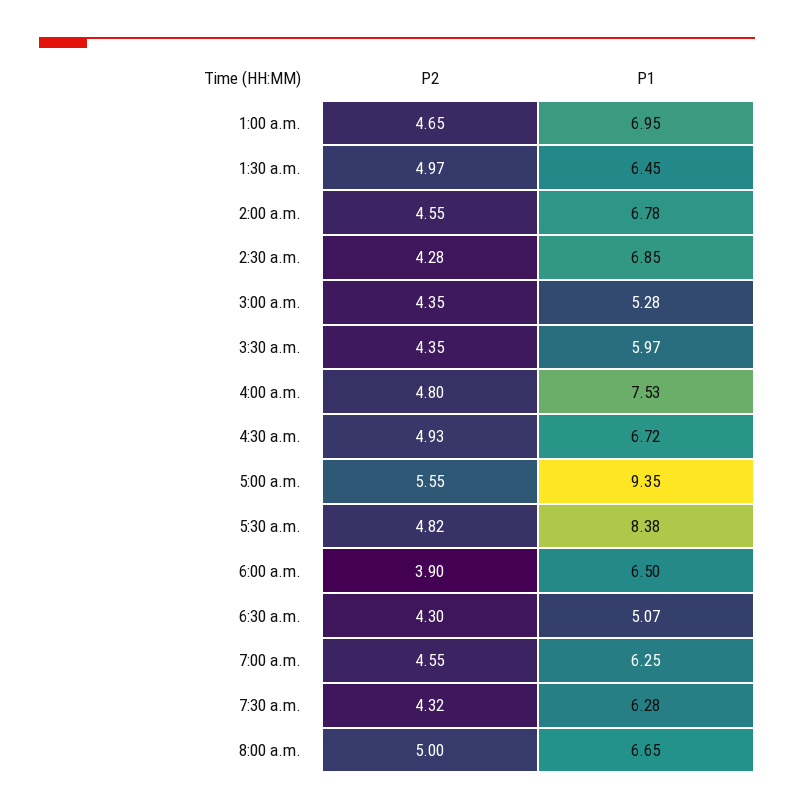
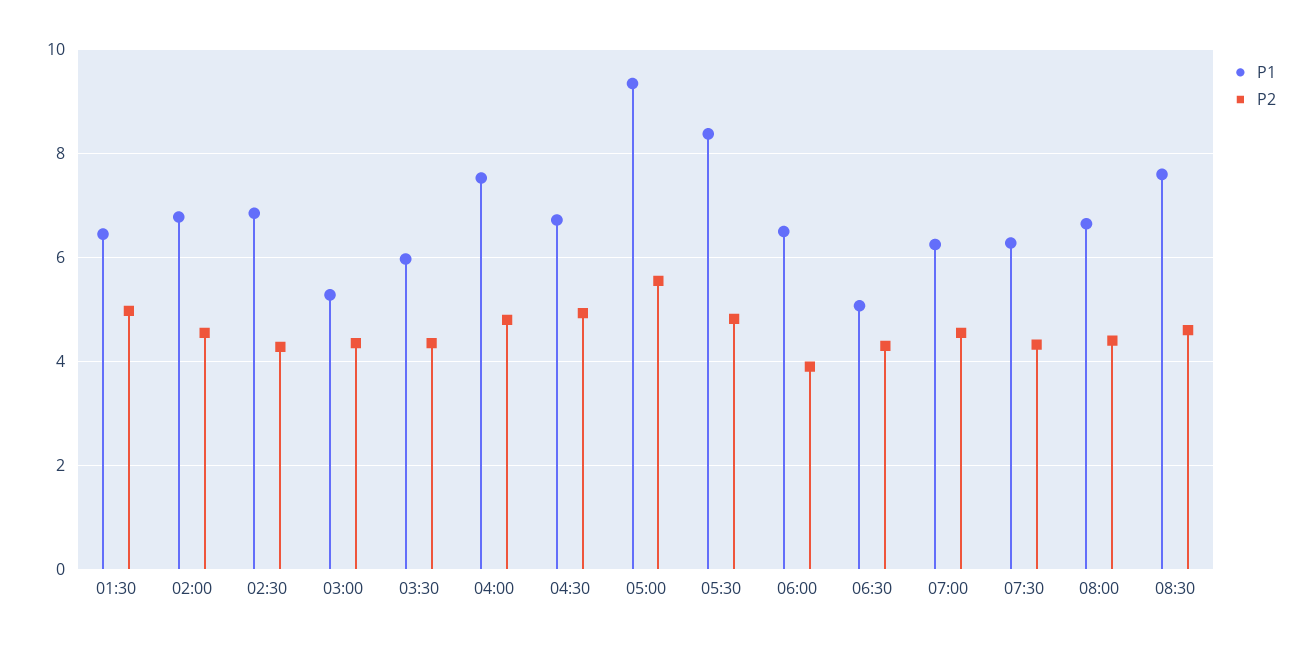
P2, 1:00 a.m.: 4.65 -> none
P1, 1:00 a.m.: 6.95 -> none
P2, 8:00 a.m.: 5 -> 4.4
P1, 08:30: none -> 7.6
P2, 08:30: none -> 4.6

